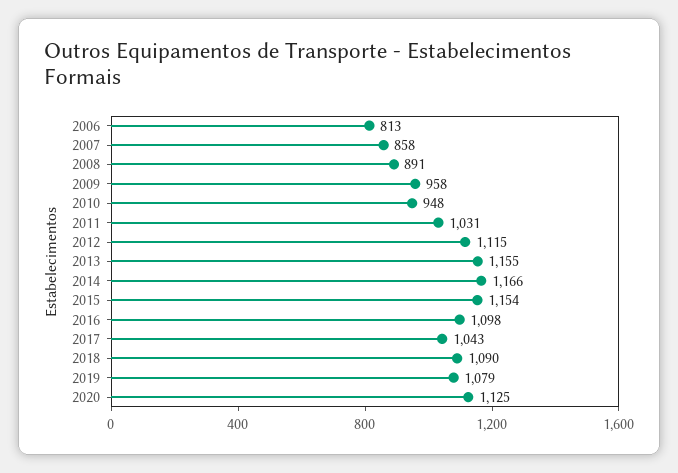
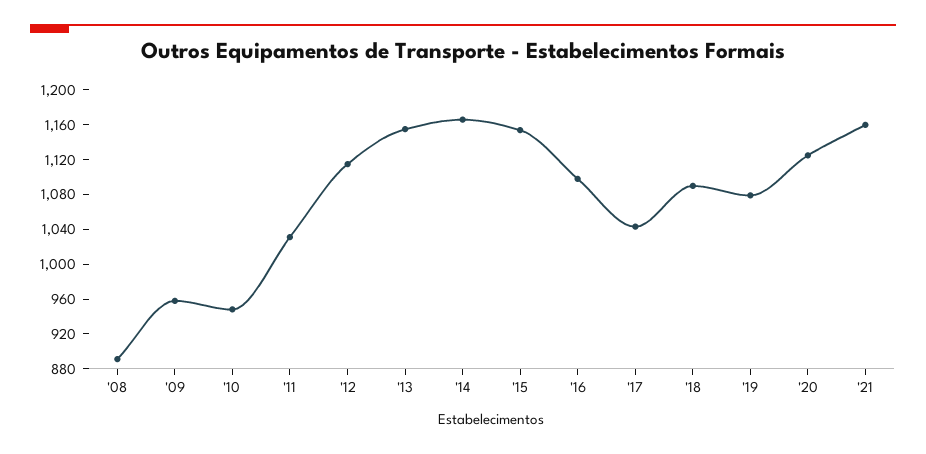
2006: 813 -> none
2007: 858 -> none
'21: none -> 1160

